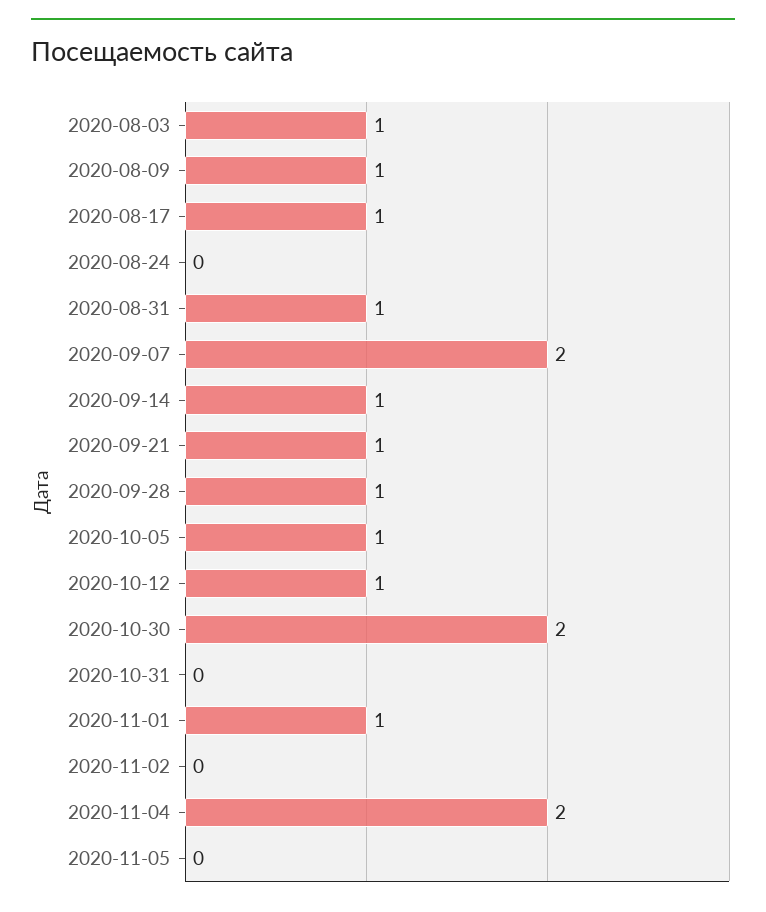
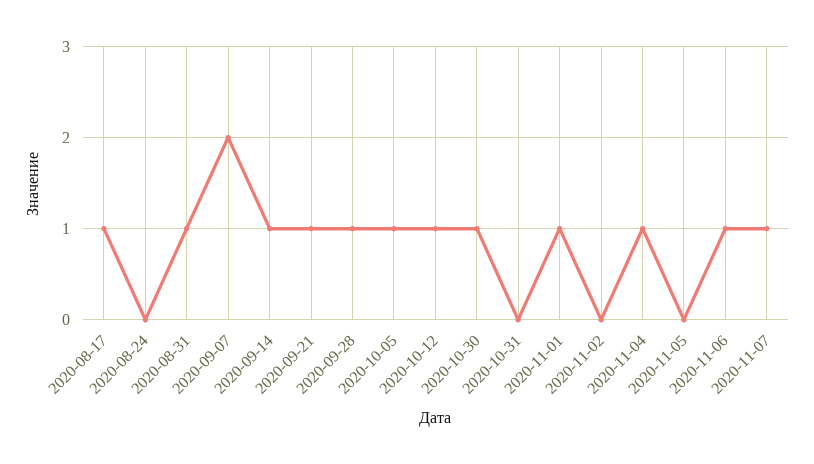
2020-08-03: 1 -> none
2020-08-09: 1 -> none
2020-10-30: 2 -> 1
2020-11-04: 2 -> 1
2020-11-06: none -> 1
2020-11-07: none -> 1

